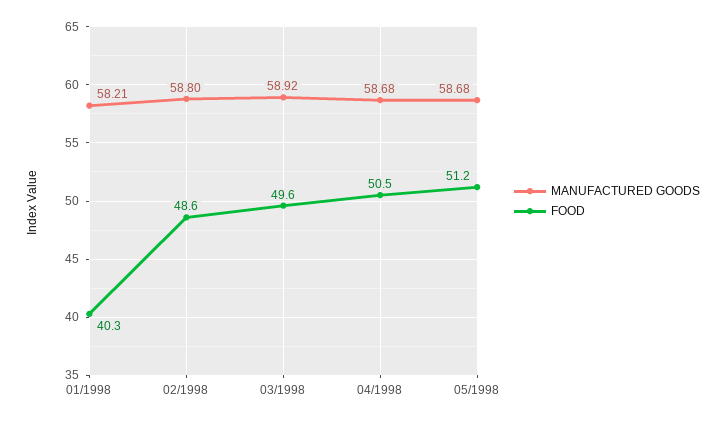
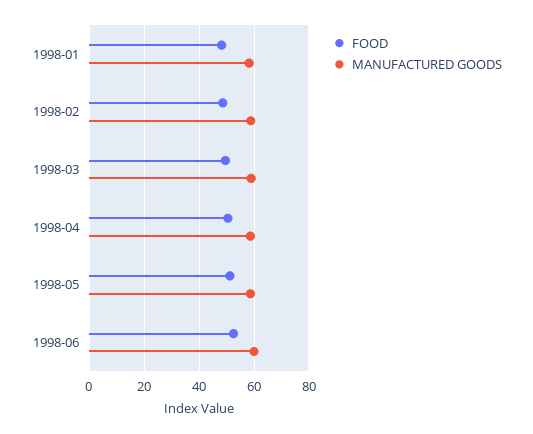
FOOD, 01/1998: 40.3 -> 47.5
FOOD, 1998-06: none -> 52.5
MANUFACTURED GOODS, 1998-06: none -> 60

